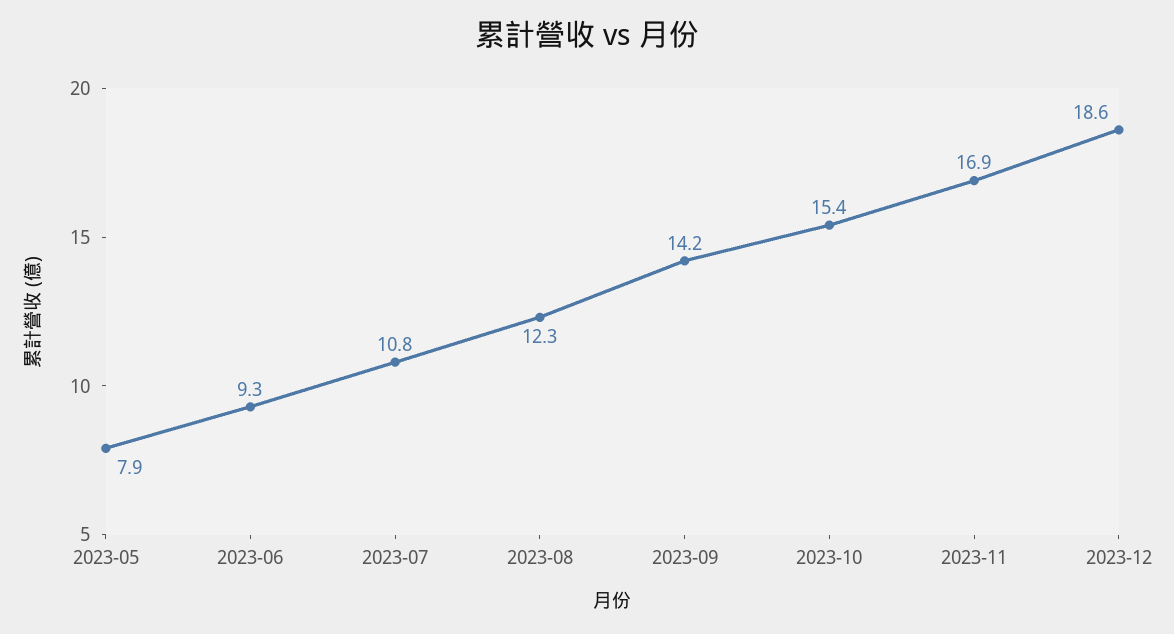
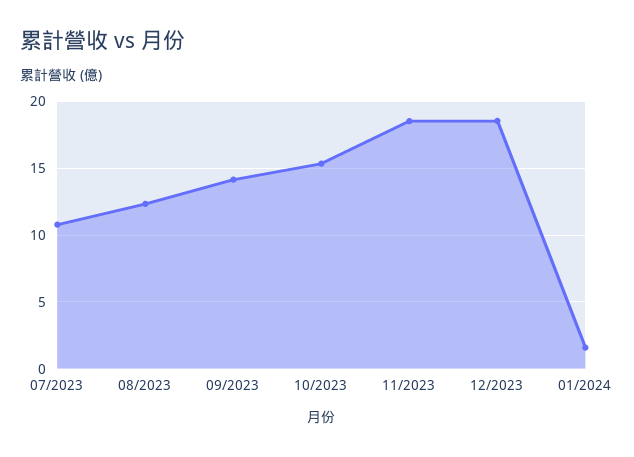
2023-05: 7.9 -> none
2023-06: 9.3 -> none
2023-11: 16.9 -> 18.5
01/2024: none -> 1.5

